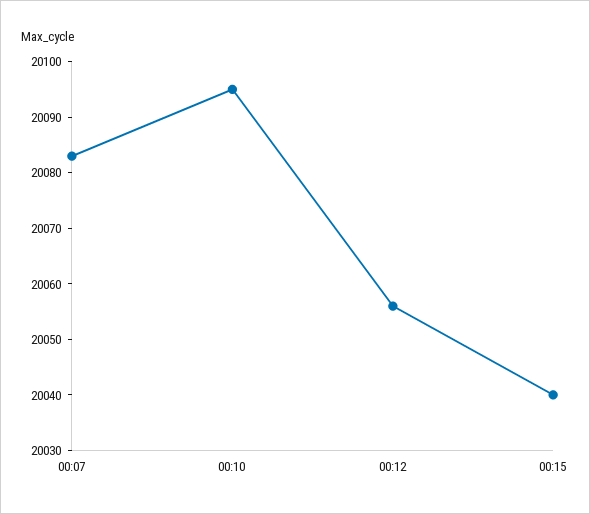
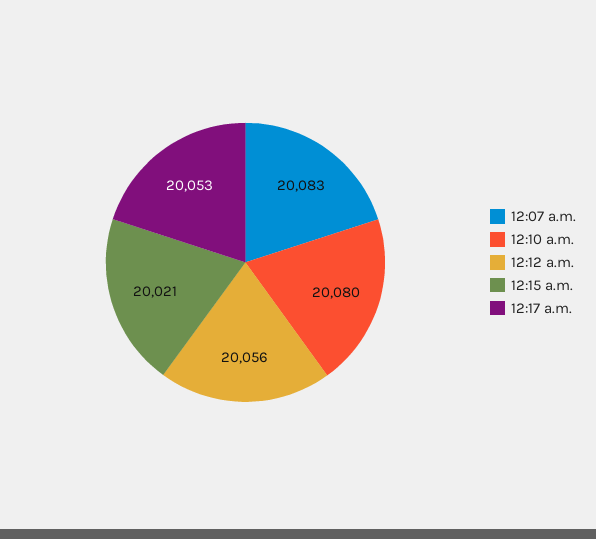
00:10: 20095 -> 20080
00:15: 20040 -> 20021
12:17 a.m.: none -> 20053

